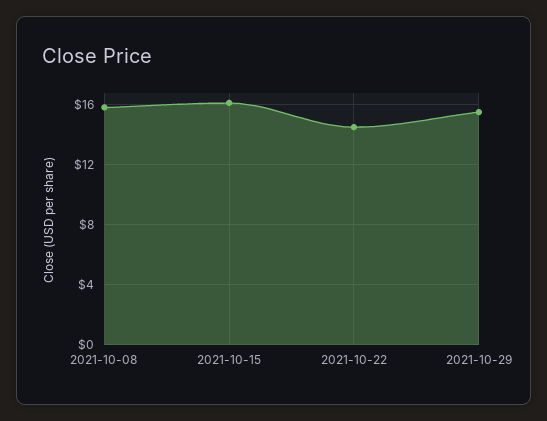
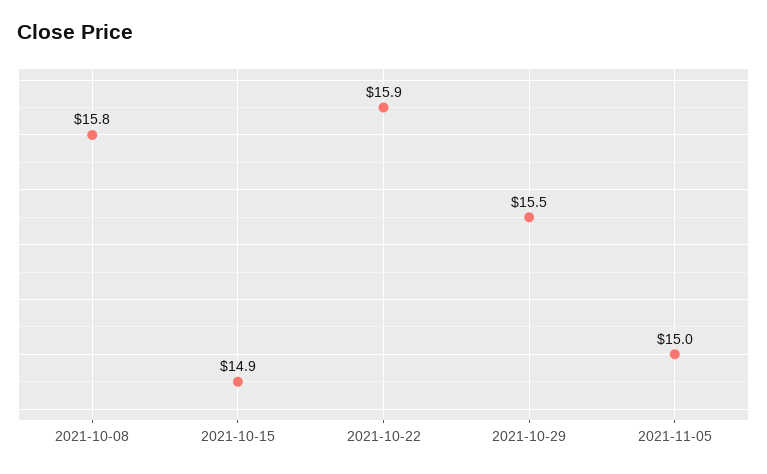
2021-10-15: 16 -> 14.9
2021-10-22: 14.5 -> 15.9
2021-11-05: none -> 15

